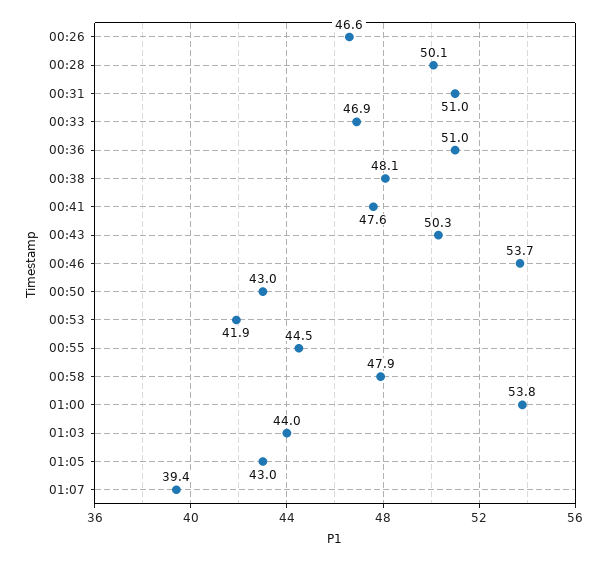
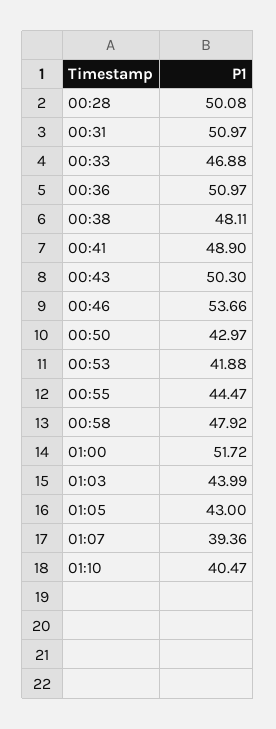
00:26: 46.6 -> none
00:41: 47.6 -> 48.9
01:00: 53.8 -> 51.72
01:10: none -> 40.47

